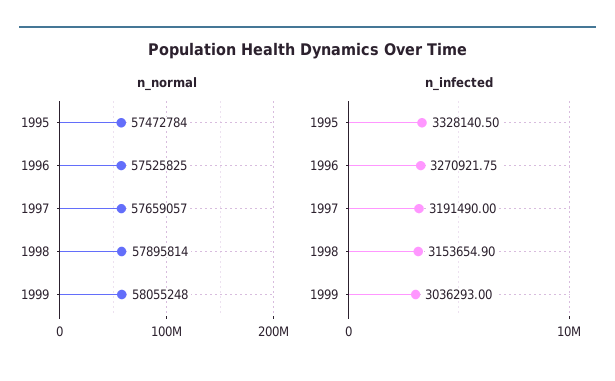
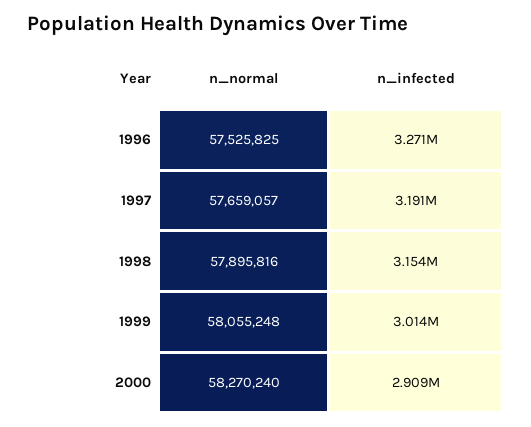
n_normal, 1995: 57472784 -> none
n_normal, 1998: 57895814 -> 57895816
n_infected, 1995: 3328140.5 -> none
n_infected, 1999: 3036293 -> 3014000
n_normal, 2000: none -> 58270240
n_infected, 2000: none -> 2909000

